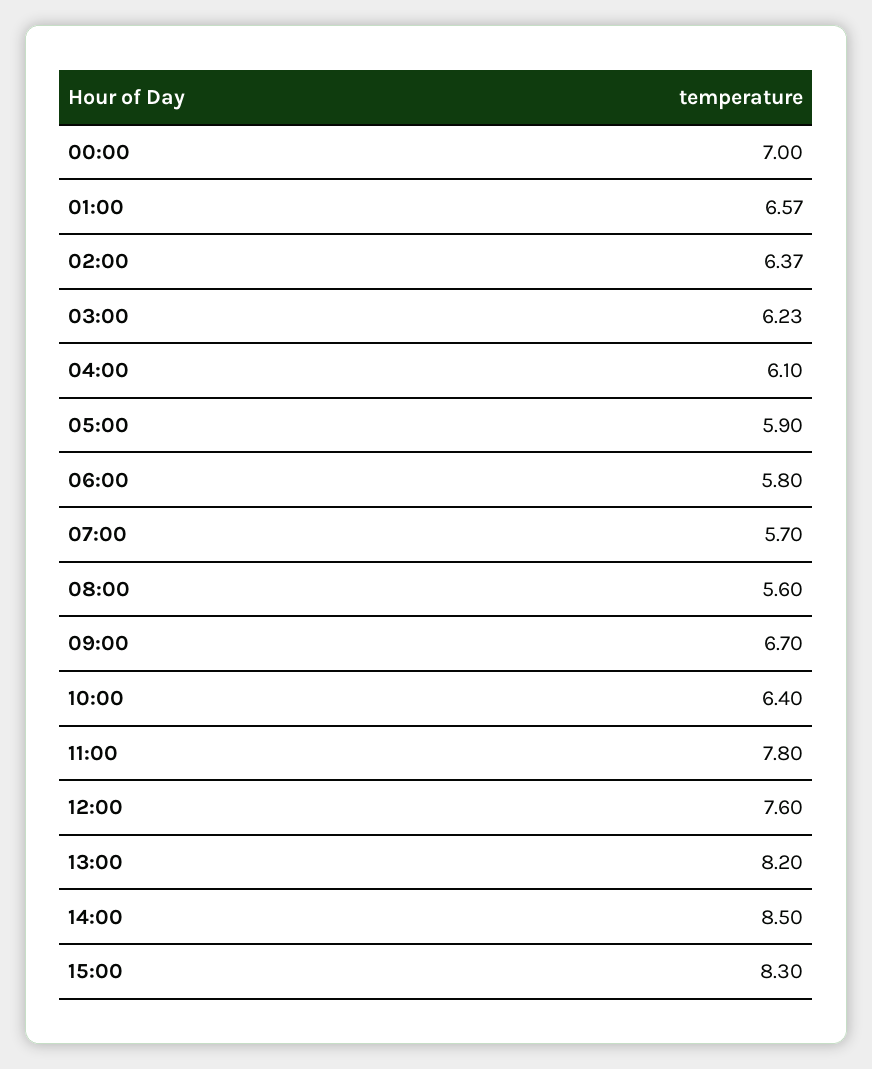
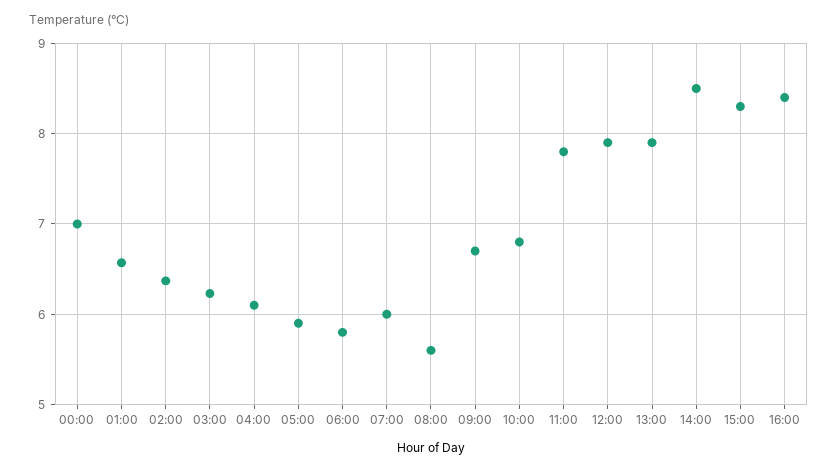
07:00: 5.7 -> 6
10:00: 6.4 -> 6.8
12:00: 7.6 -> 7.9
13:00: 8.2 -> 7.9
16:00: none -> 8.4

